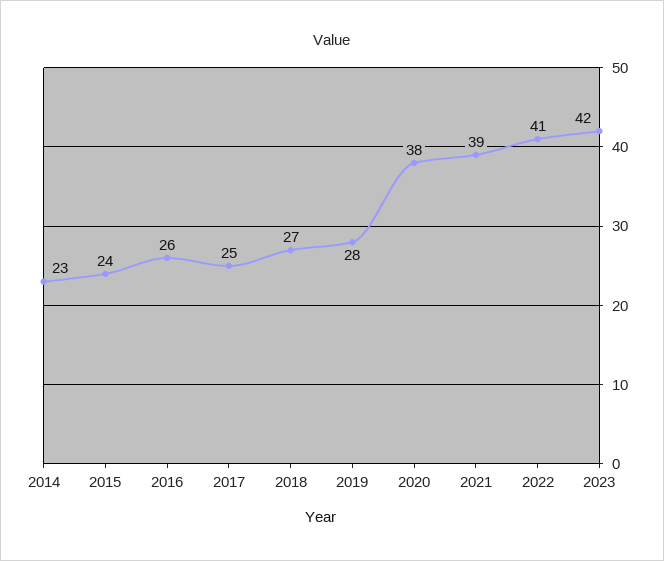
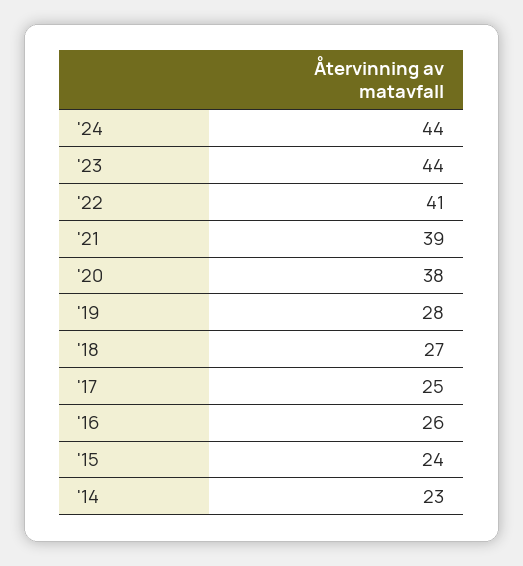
2023: 42 -> 44
'24: none -> 44

